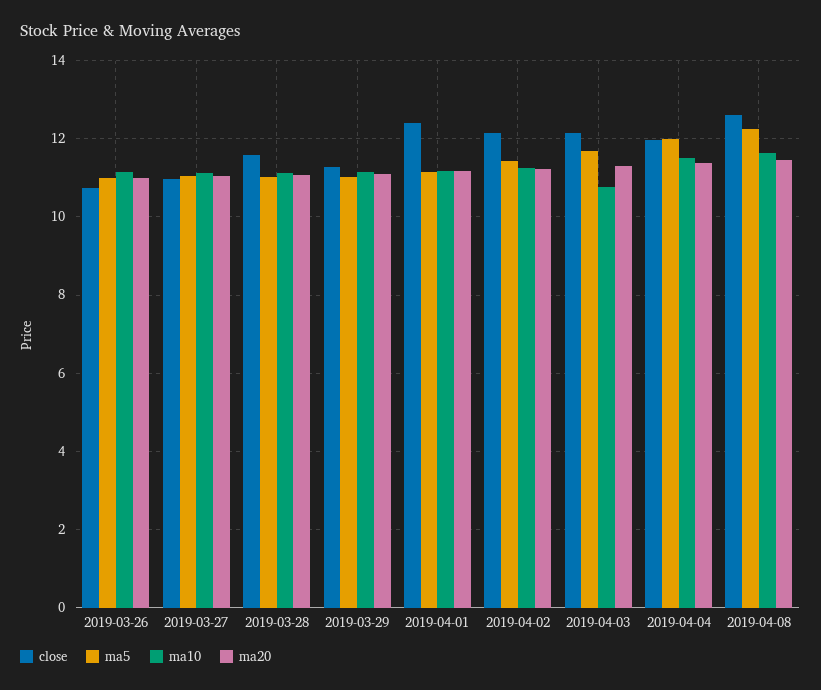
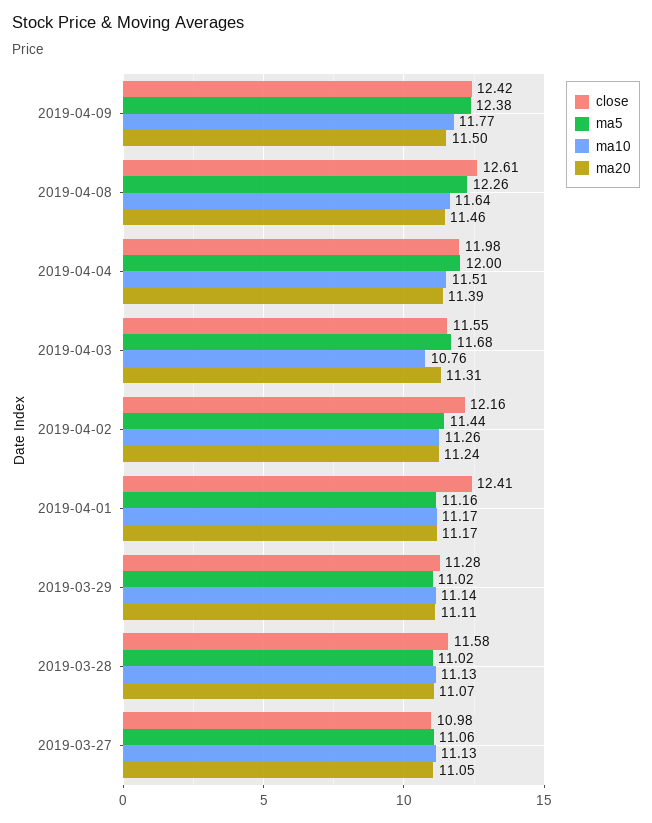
close, 2019-03-26: 10.8 -> none
ma5, 2019-03-26: 11 -> none
ma10, 2019-03-26: 11.2 -> none
ma20, 2019-03-26: 11 -> none
close, 2019-04-03: 12.2 -> 11.55
close, 2019-04-09: none -> 12.42
ma5, 2019-04-09: none -> 12.38
ma10, 2019-04-09: none -> 11.77
ma20, 2019-04-09: none -> 11.5

